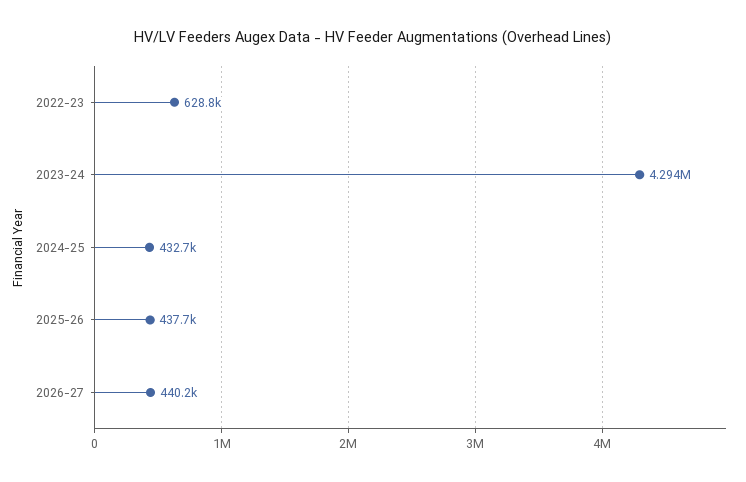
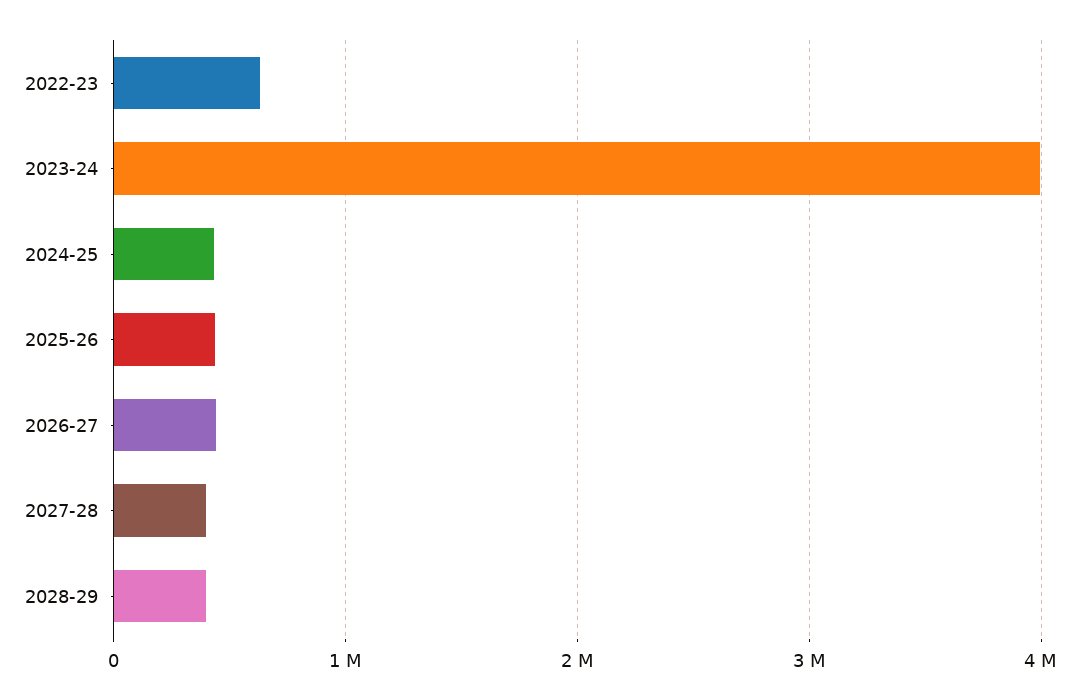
2023-24: 4294000 -> 4000000
2027-28: none -> 400000
2028-29: none -> 400000

